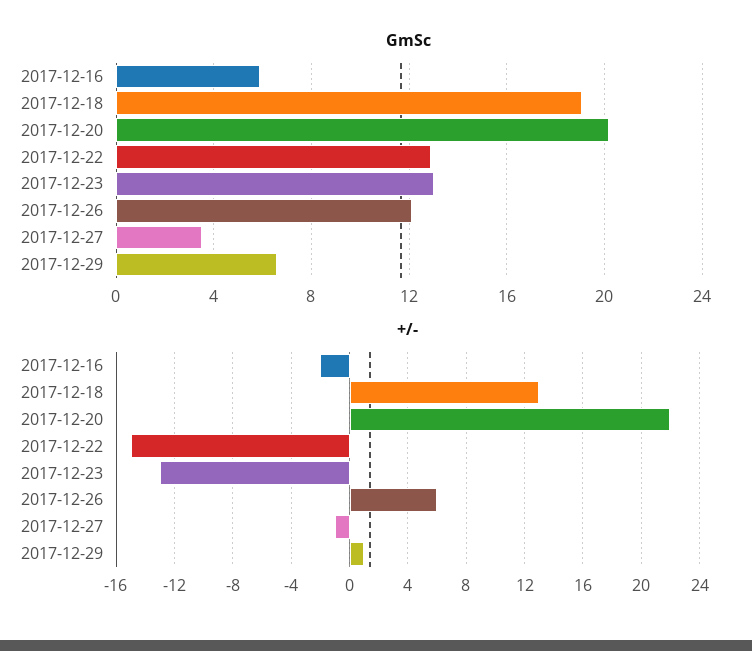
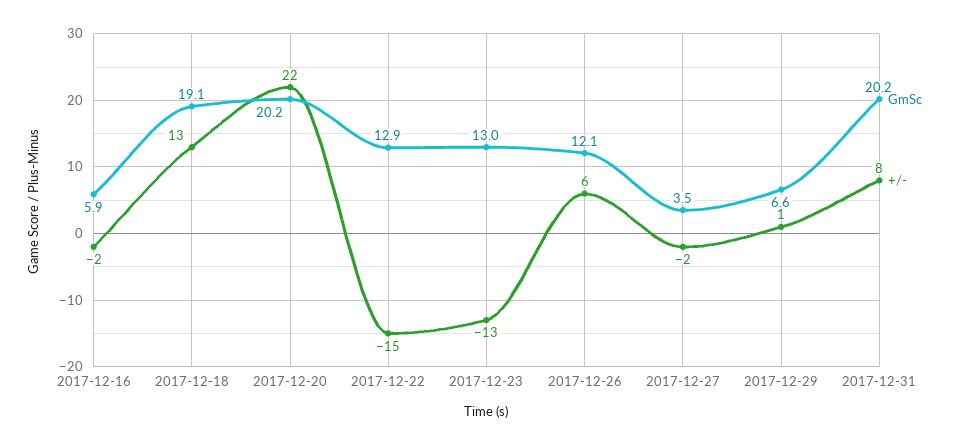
+/-, 2017-12-27: -1 -> -2
GmSc, 2017-12-31: none -> 20.2
+/-, 2017-12-31: none -> 8

